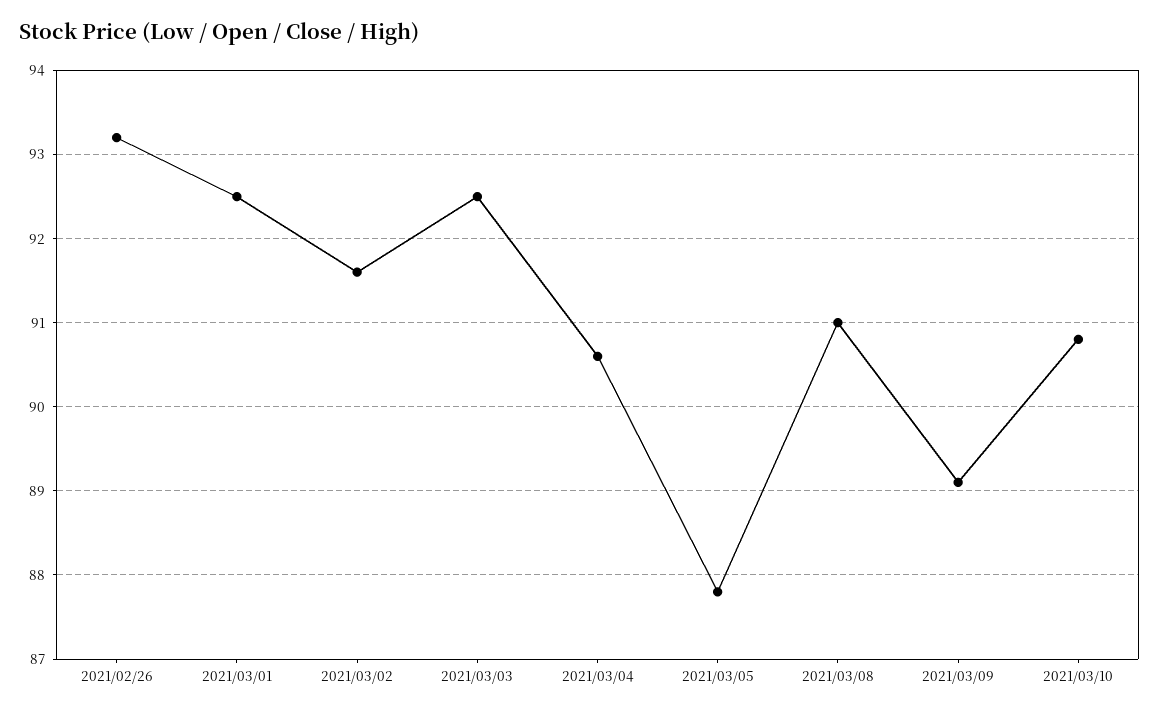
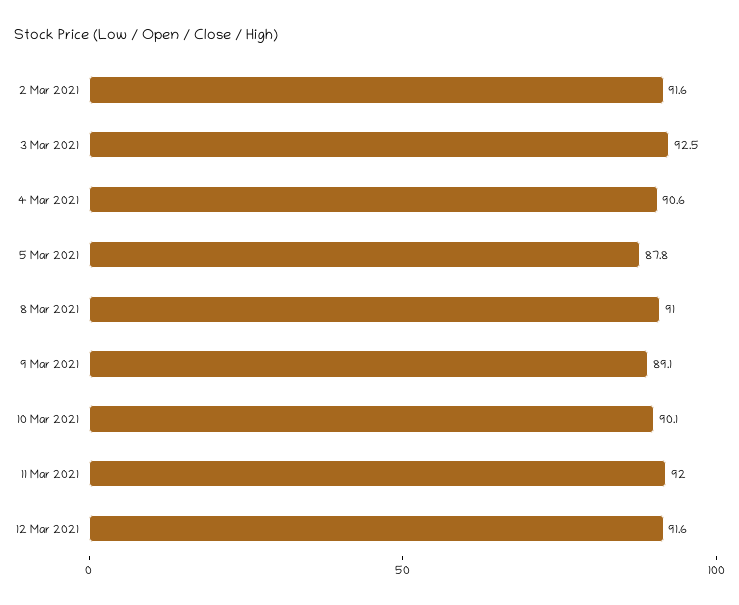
2021/02/26: 93.2 -> none
2021/03/01: 92.5 -> none
2021/03/10: 90.8 -> 90.1
11 Mar 2021: none -> 92
12 Mar 2021: none -> 91.6

